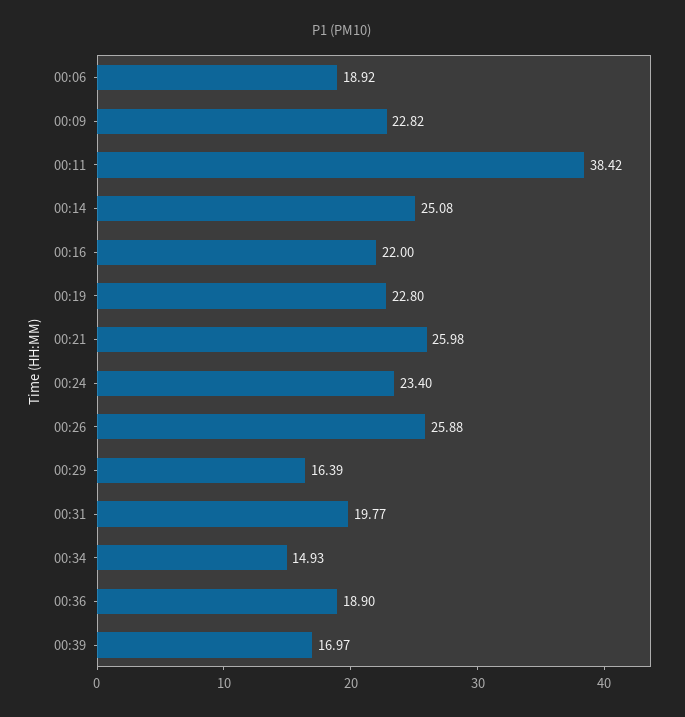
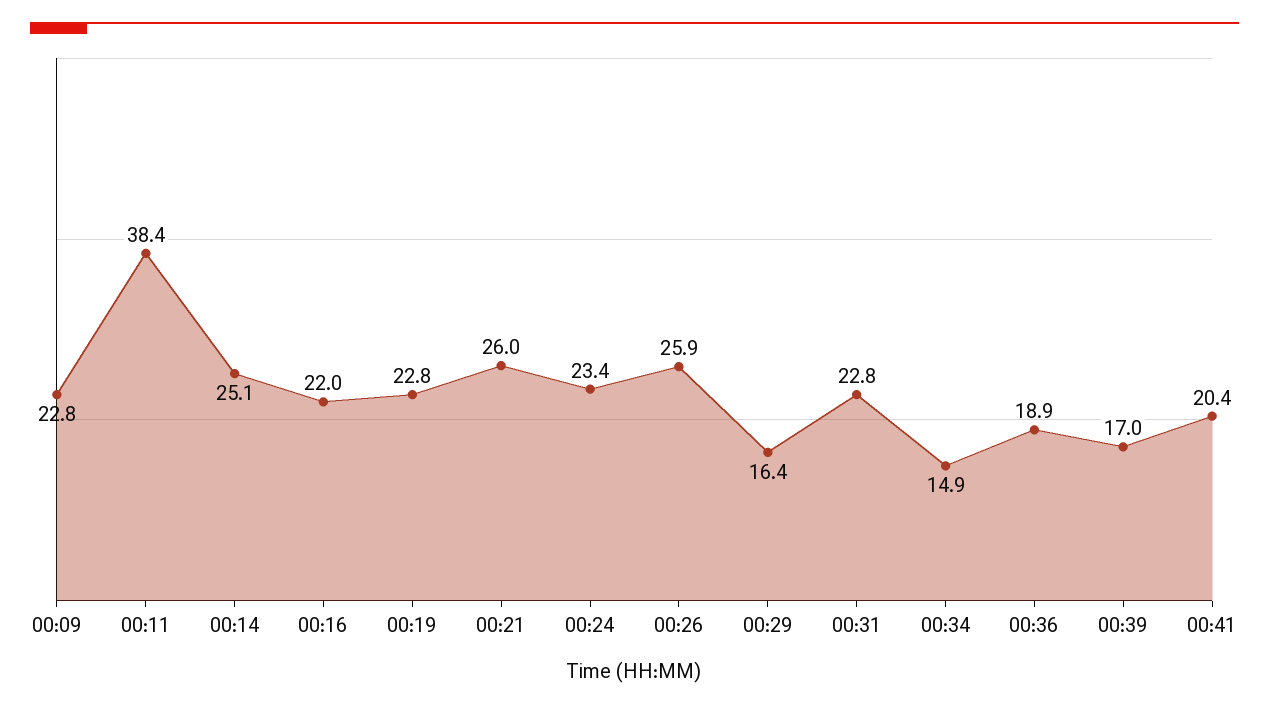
00:06: 18.92 -> none
00:31: 19.77 -> 22.8
00:41: none -> 20.4

